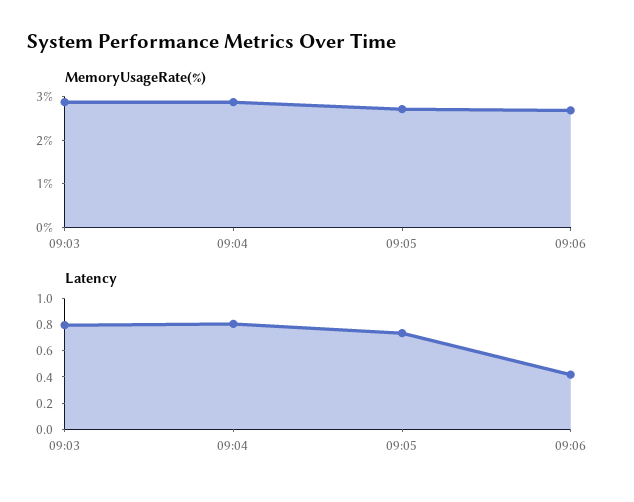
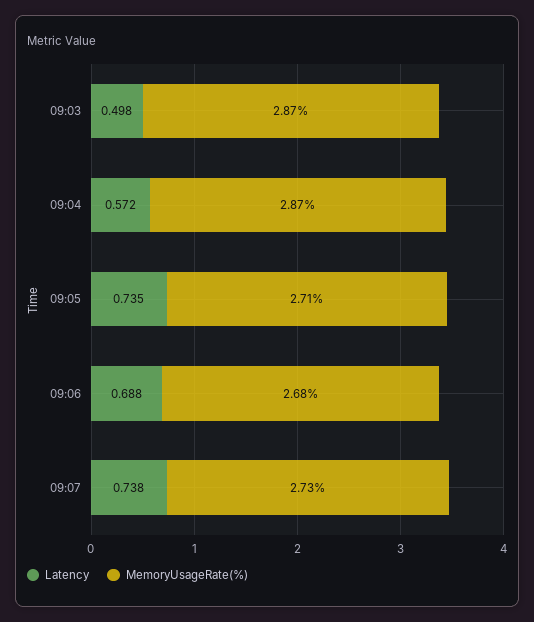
Latency, 09:03: 0.8 -> 0.498
Latency, 09:04: 0.8 -> 0.572
Latency, 09:06: 0.4 -> 0.688
Latency, 09:07: none -> 0.738
MemoryUsageRate(%), 09:07: none -> 2.73

